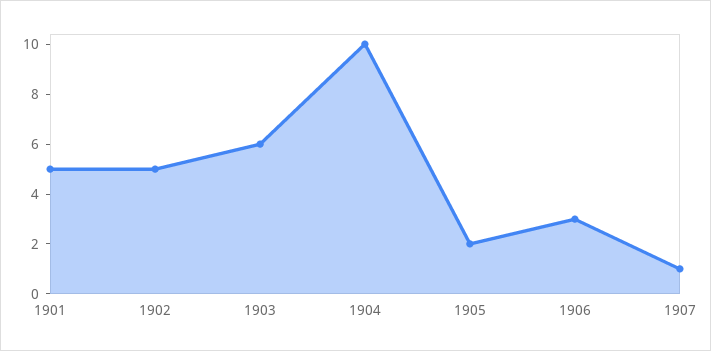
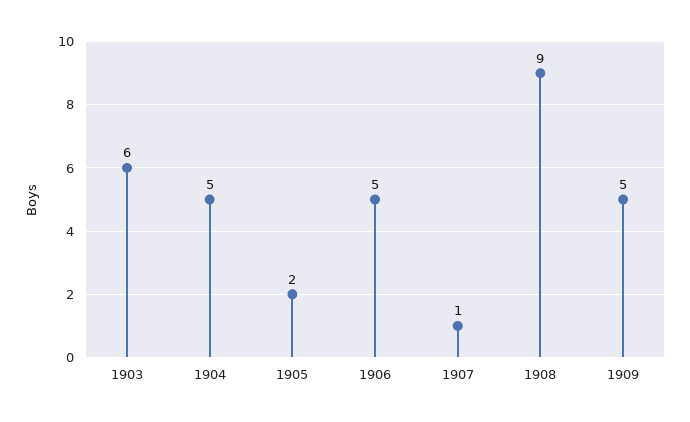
1901: 5 -> none
1902: 5 -> none
1904: 10 -> 5
1906: 3 -> 5
1908: none -> 9
1909: none -> 5

